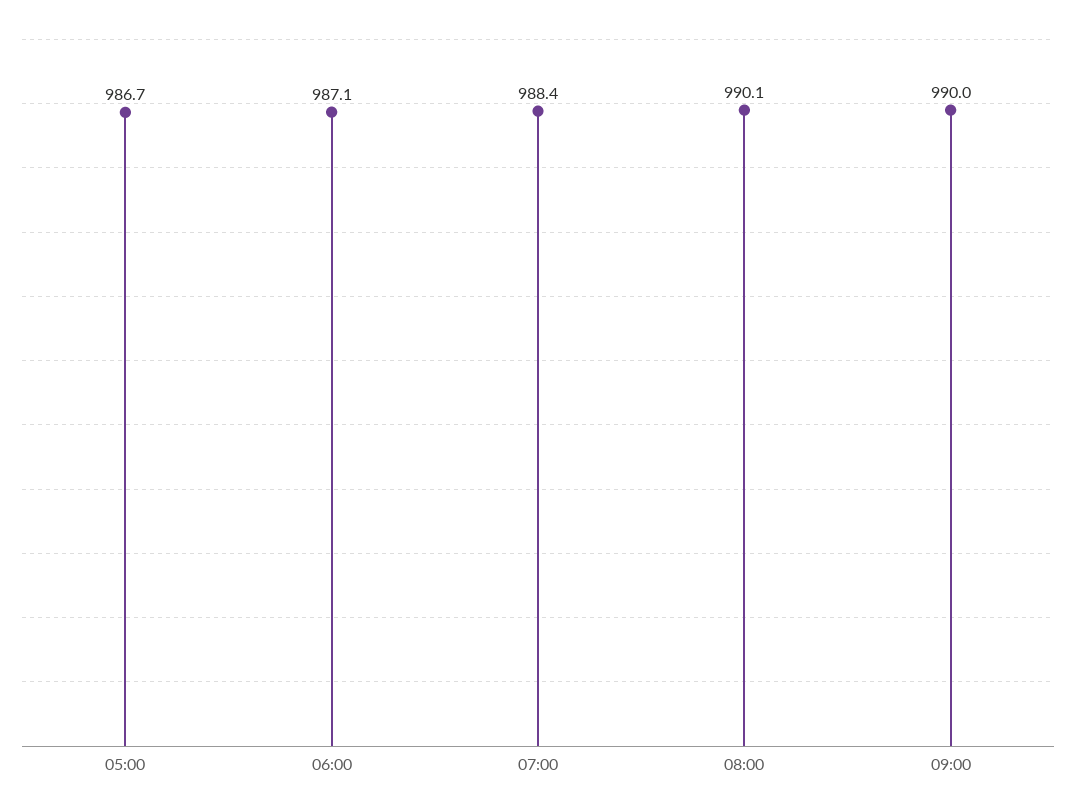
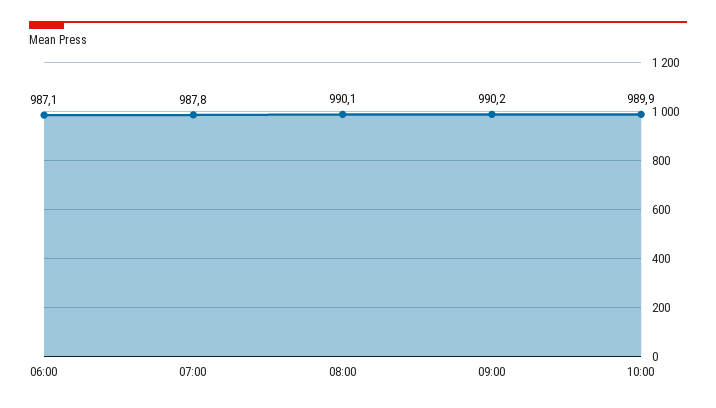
05:00: 986.7 -> none
07:00: 988.4 -> 987.8
09:00: 990 -> 990.2
10:00: none -> 989.9

